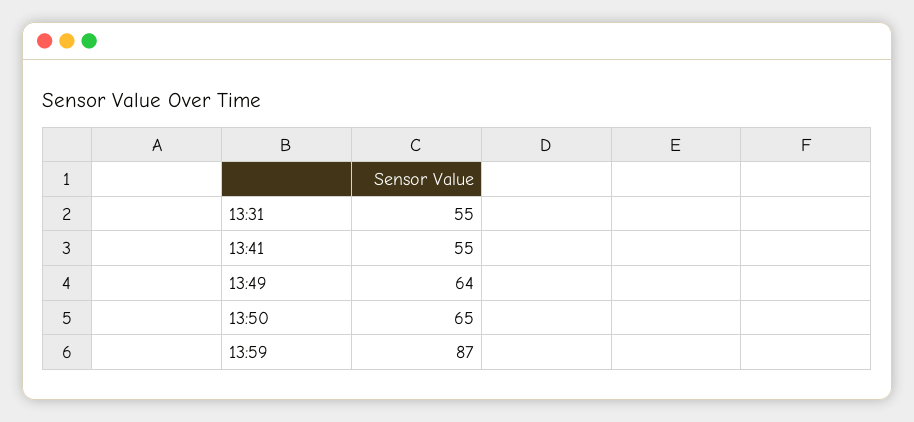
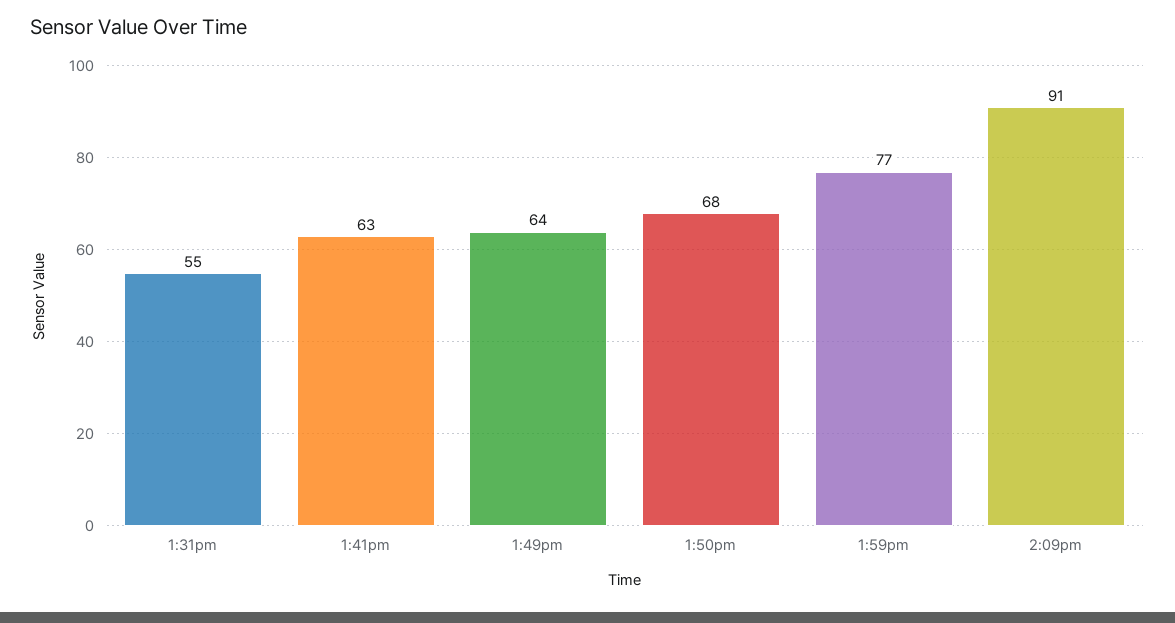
13:41: 55 -> 63
13:50: 65 -> 68
13:59: 87 -> 77
2:09pm: none -> 91

